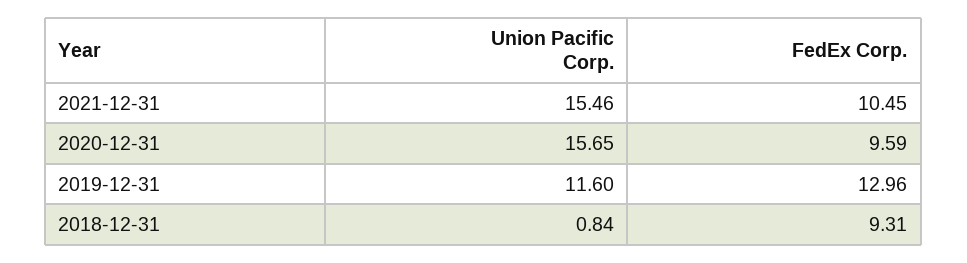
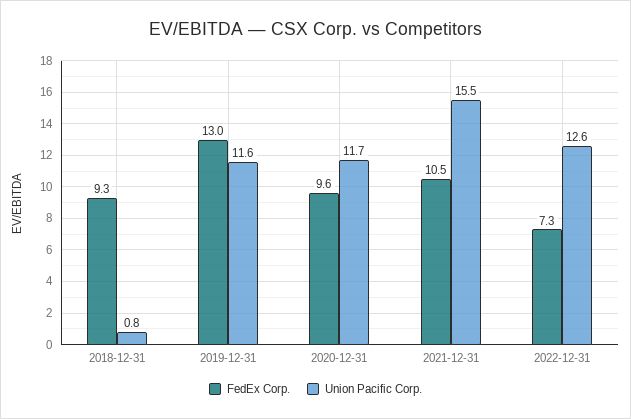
Union Pacific Corp., 2020-12-31: 15.65 -> 11.7
FedEx Corp., 2022-12-31: none -> 7.3
Union Pacific Corp., 2022-12-31: none -> 12.6

